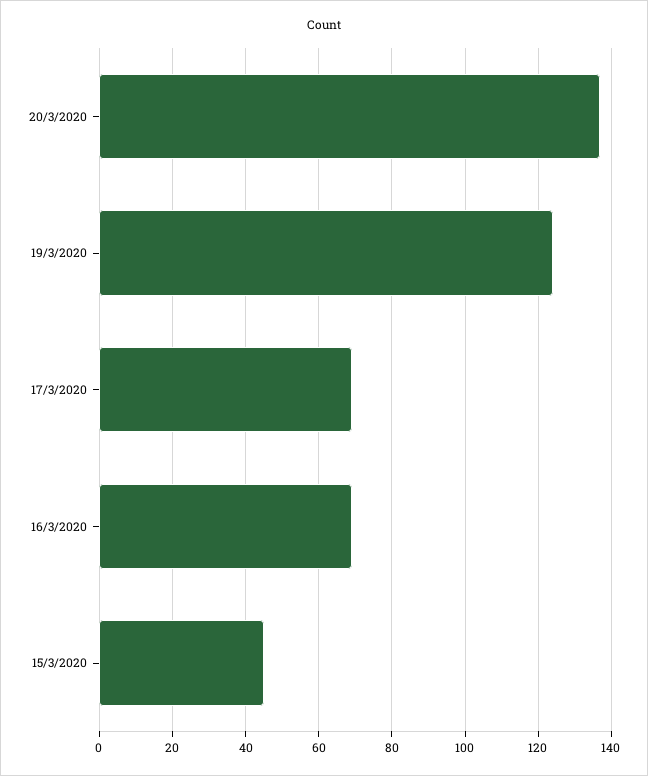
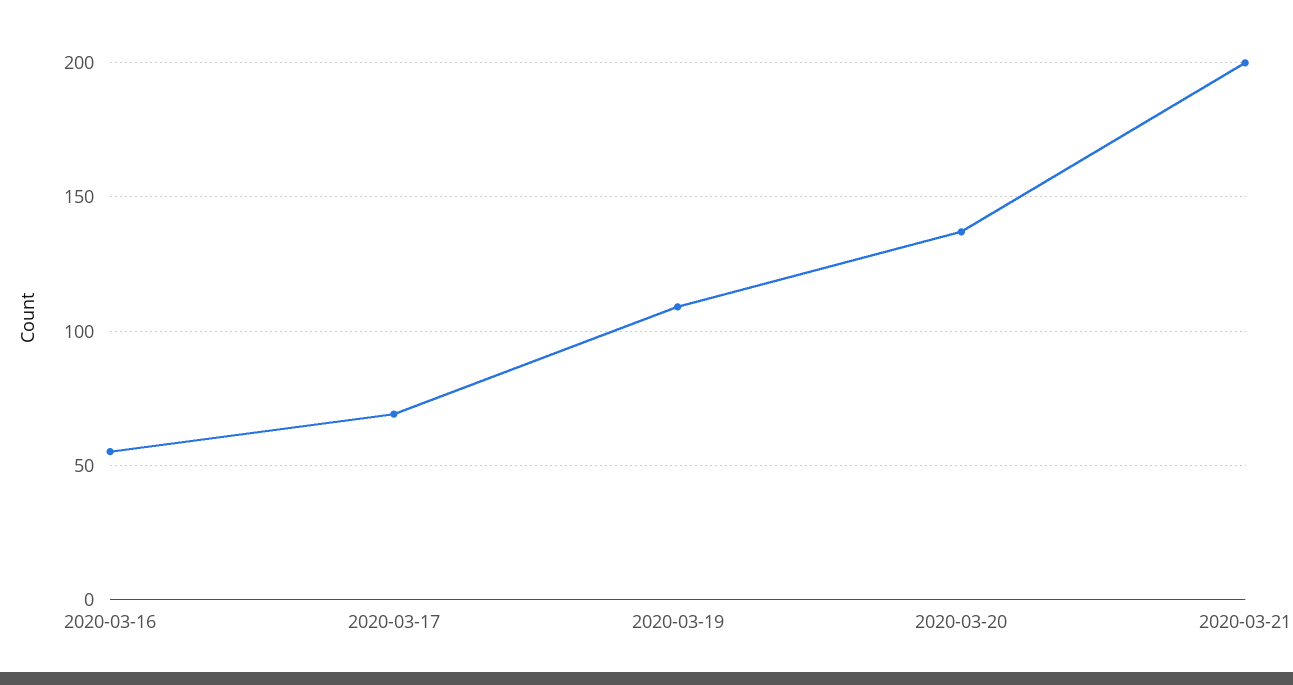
19/3/2020: 125 -> 110
16/3/2020: 70 -> 55
15/3/2020: 45 -> none
2020-03-21: none -> 200

